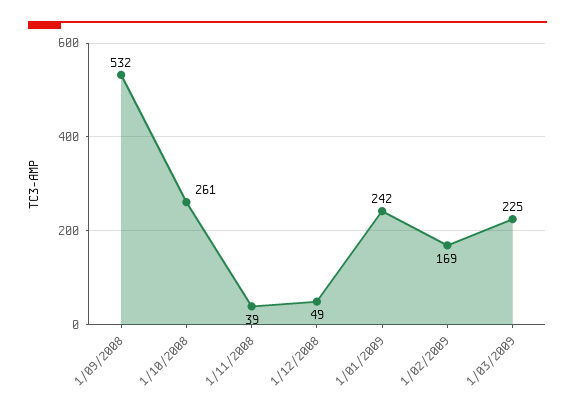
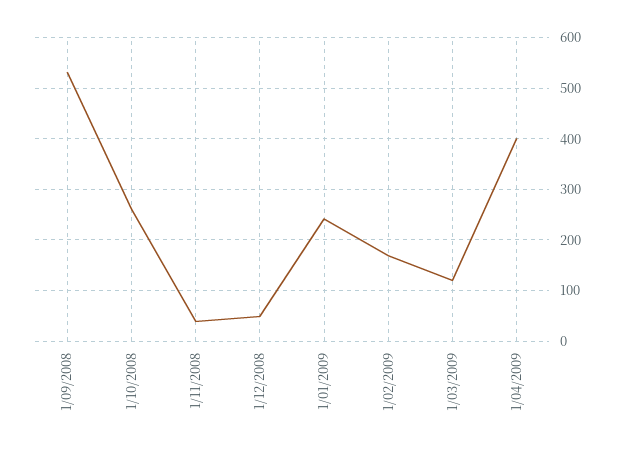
1/03/2009: 225 -> 120
1/04/2009: none -> 400

